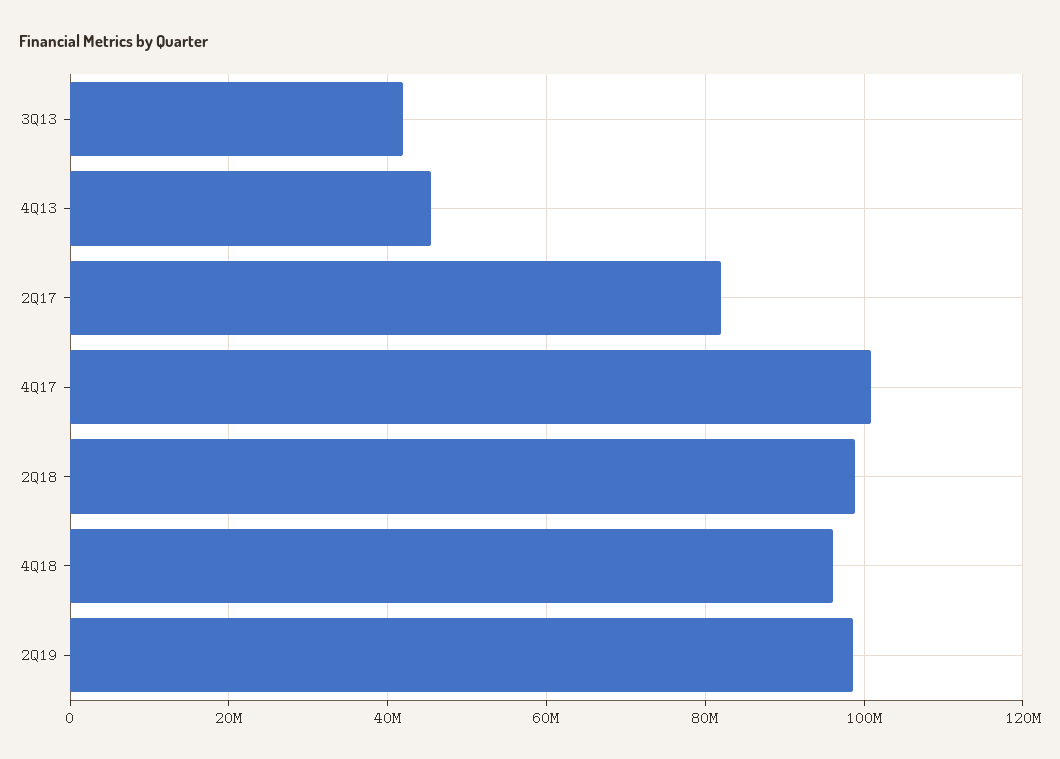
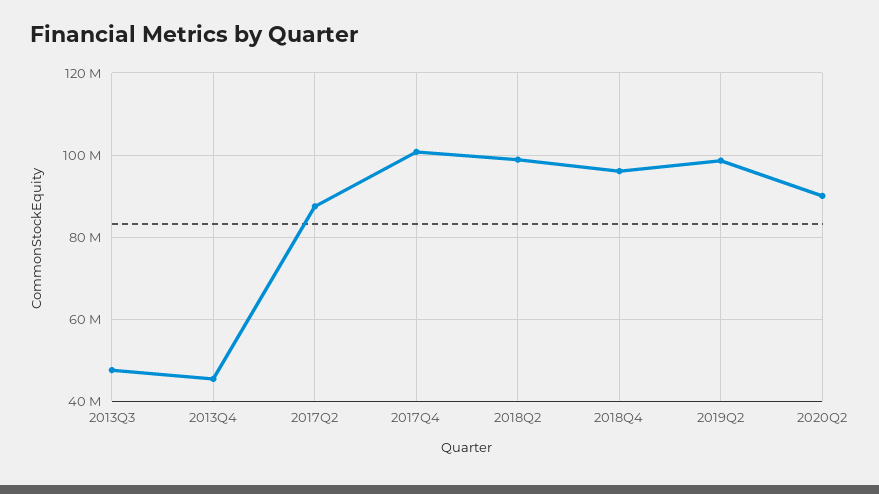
3Q13: 42000000 -> 48000000
2Q17: 82000000 -> 88000000
2020Q2: none -> 90000000

